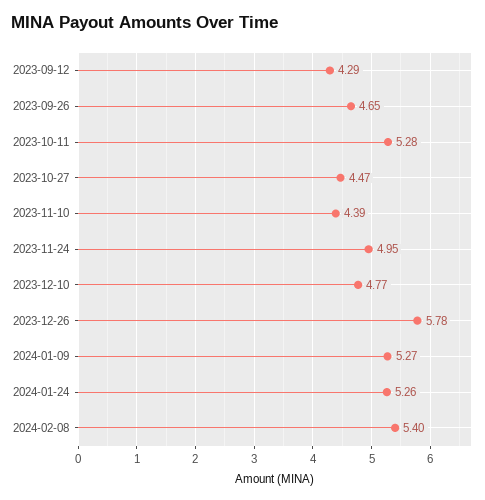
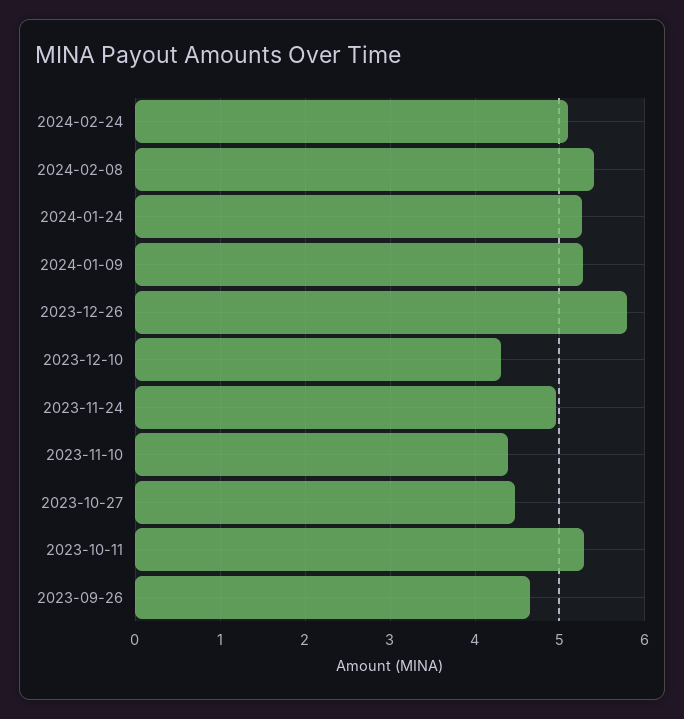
2023-09-12: 4.29 -> none
2023-12-10: 4.77 -> 4.3
2024-02-24: none -> 5.1

